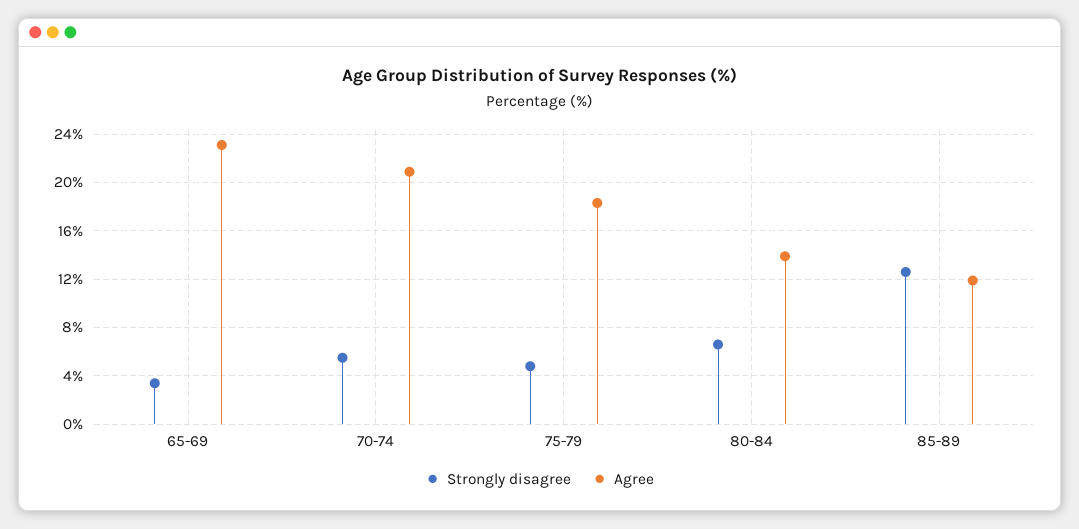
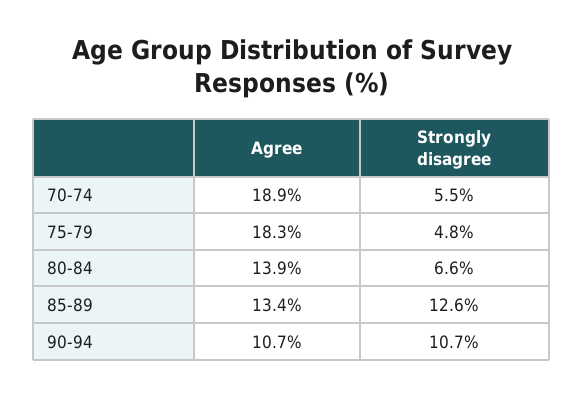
Strongly disagree, 65-69: 3.5 -> none
Agree, 65-69: 23 -> none
Agree, 70-74: 21 -> 18.9
Agree, 85-89: 12 -> 13.4
Agree, 90-94: none -> 10.7
Strongly disagree, 90-94: none -> 10.7

